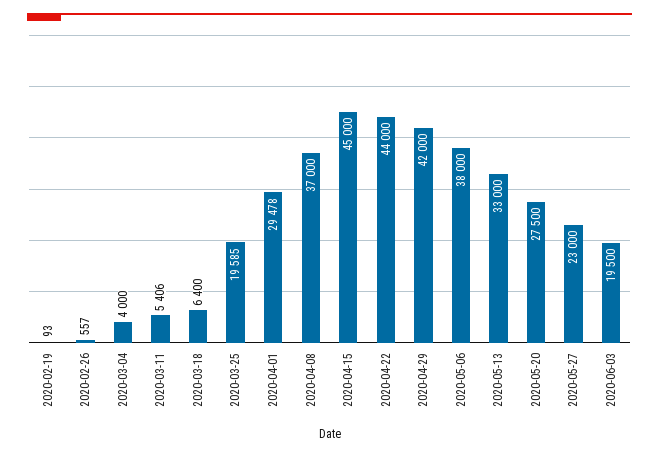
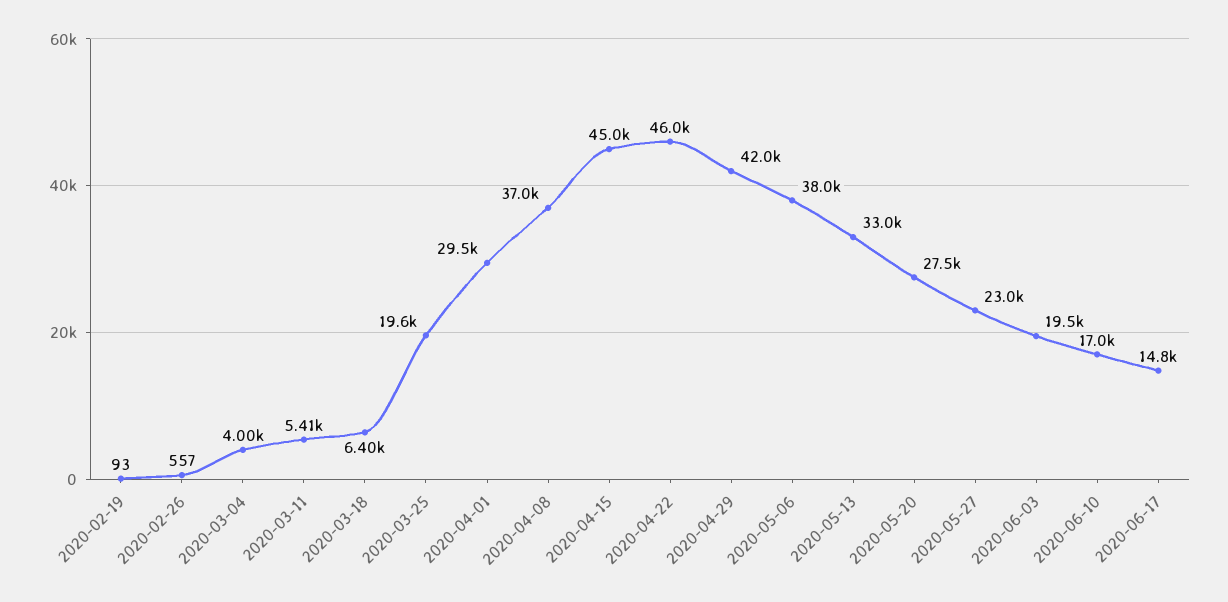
2020-04-22: 44000 -> 46000
2020-06-10: none -> 17000
2020-06-17: none -> 14800

